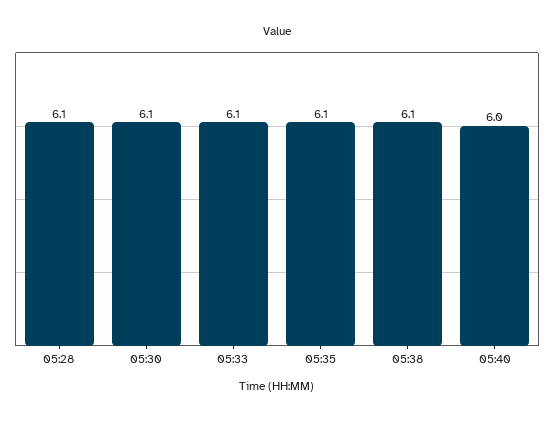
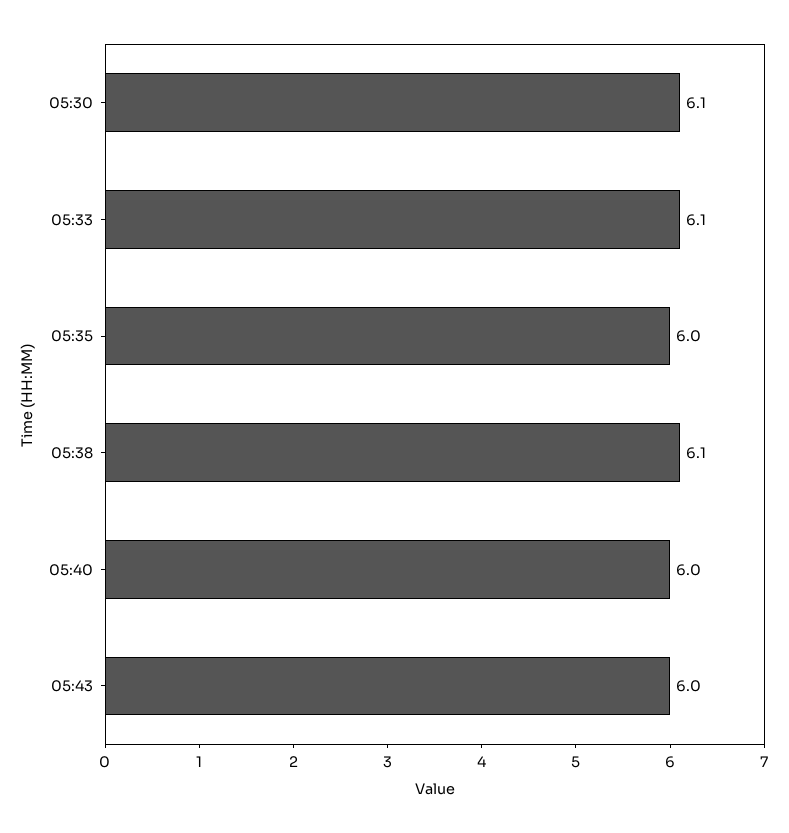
05:28: 6.1 -> none
05:35: 6.1 -> 6
05:43: none -> 6

